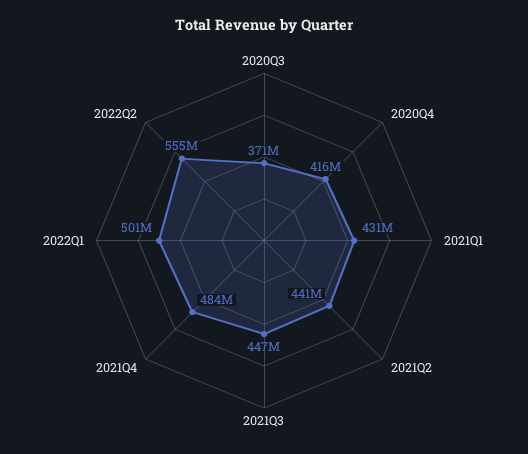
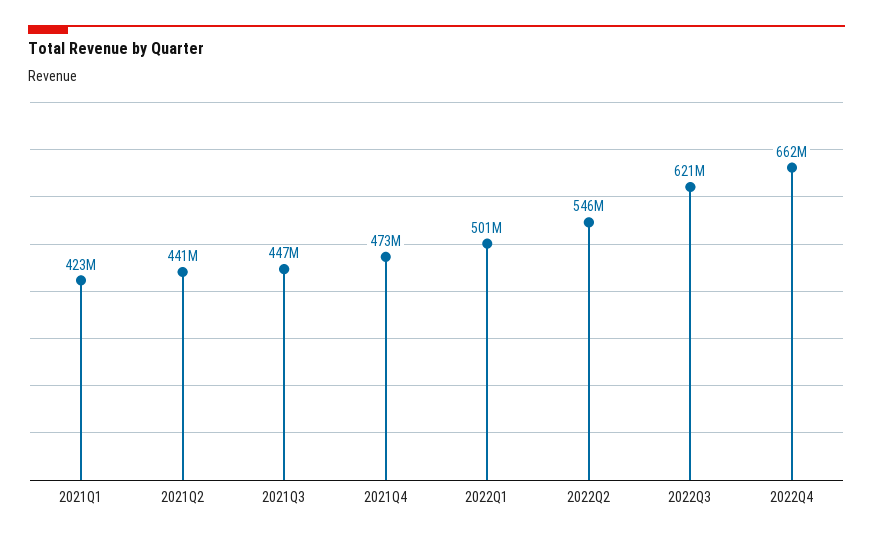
2020Q3: 371000000 -> none
2020Q4: 416000000 -> none
2021Q1: 431000000 -> 423000000
2021Q4: 484000000 -> 473000000
2022Q2: 555000000 -> 546000000
2022Q3: none -> 621000000
2022Q4: none -> 662000000

